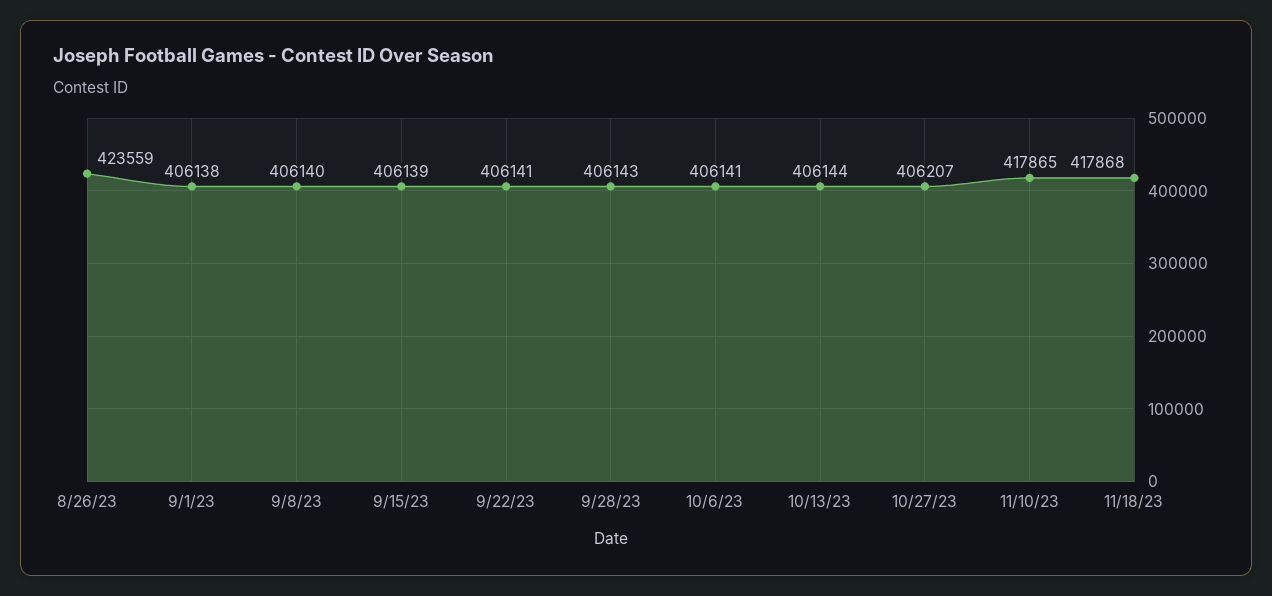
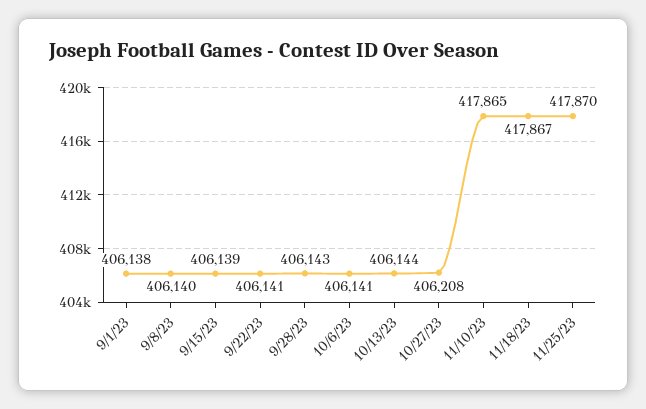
8/26/23: 423559 -> none
10/27/23: 406207 -> 406208
11/18/23: 417868 -> 417867
11/25/23: none -> 417870

